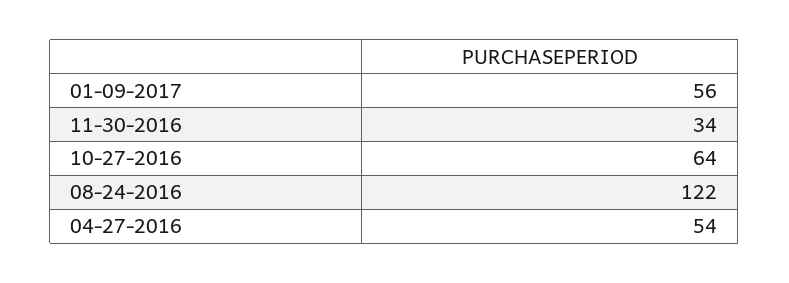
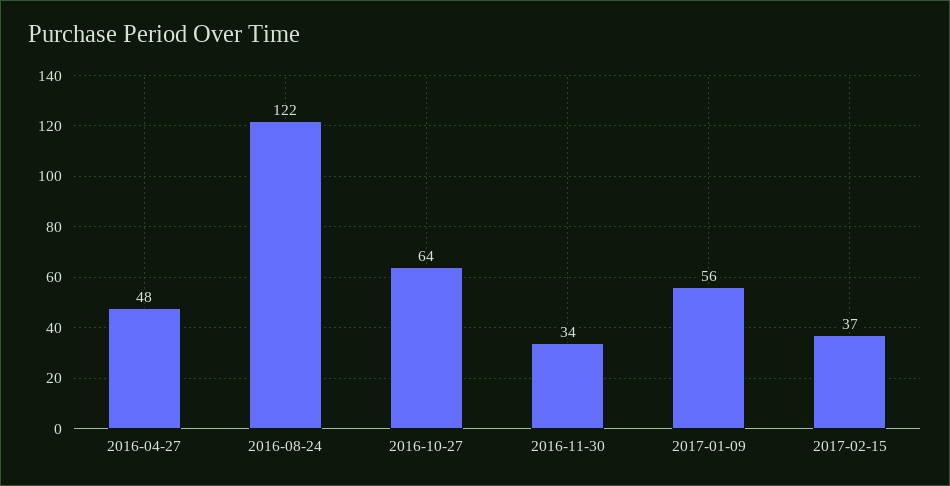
04-27-2016: 54 -> 48
2017-02-15: none -> 37

